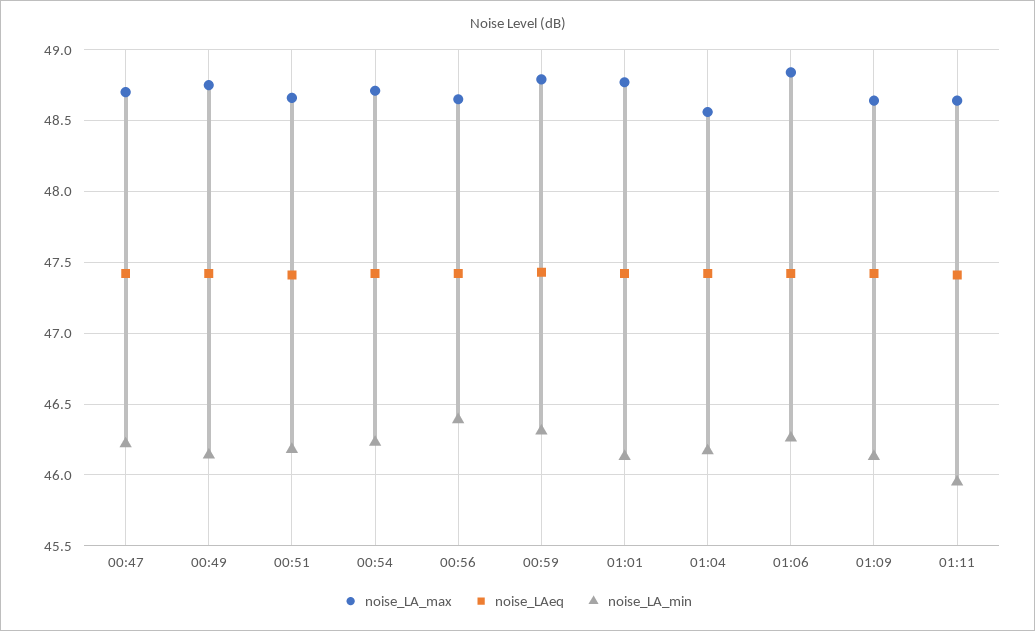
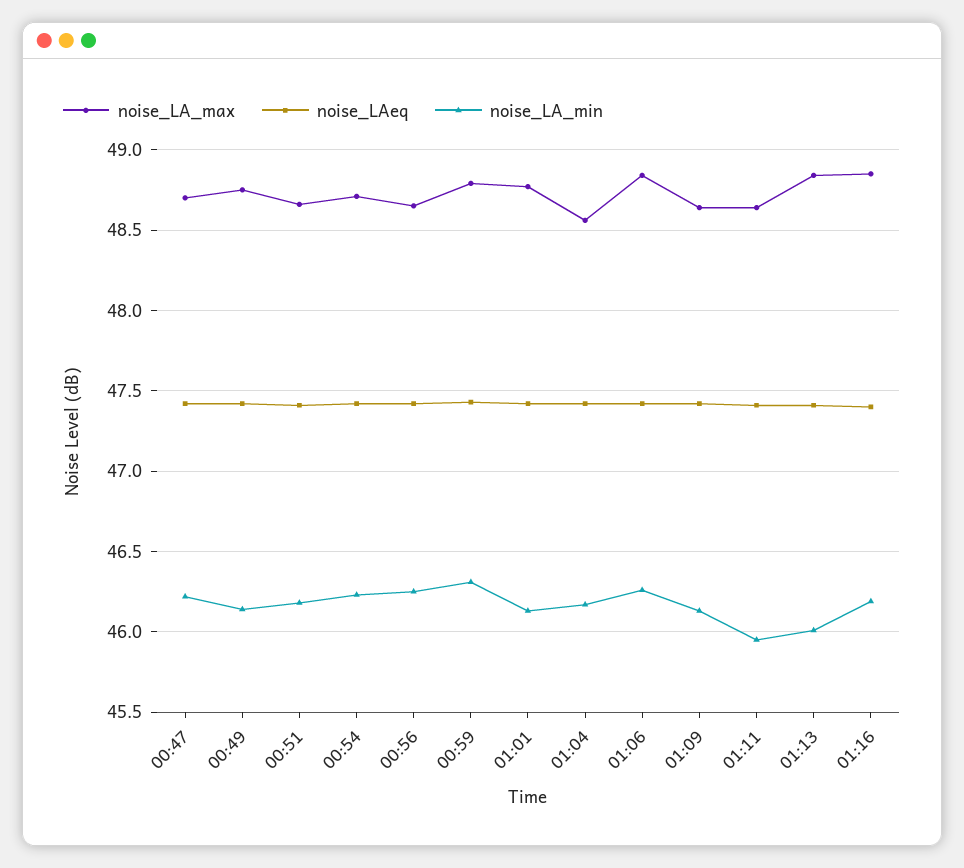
noise_LA_min, 00:56: 46.4 -> 46.25
noise_LA_max, 01:13: none -> 48.85
noise_LAeq, 01:13: none -> 47.4
noise_LA_min, 01:13: none -> 46
noise_LA_max, 01:16: none -> 48.85
noise_LAeq, 01:16: none -> 47.4
noise_LA_min, 01:16: none -> 46.2

